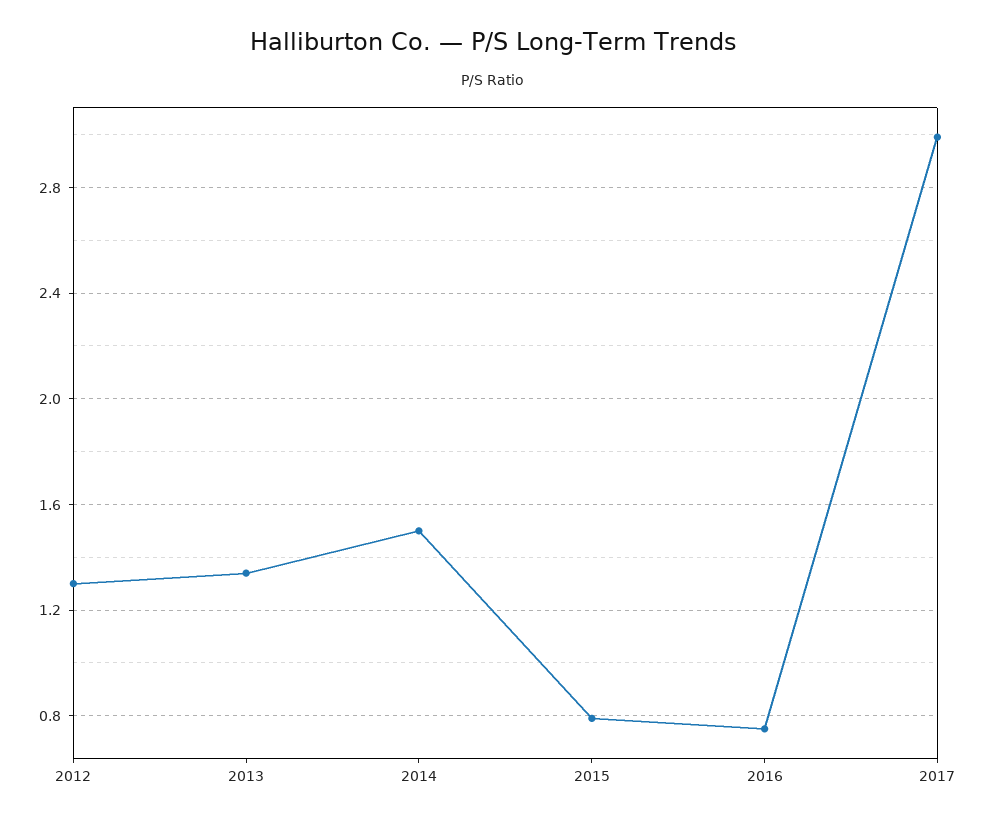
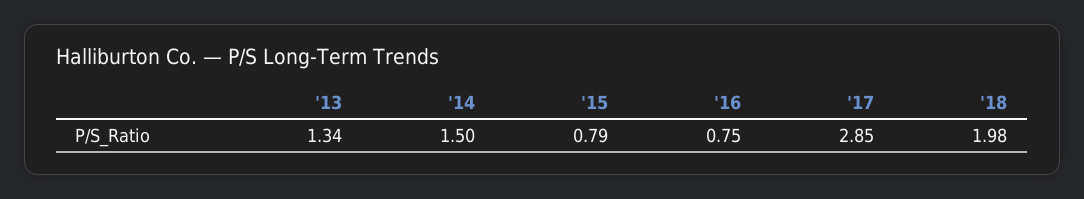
2012: 1.3 -> none
2017: 3 -> 2.85
'18: none -> 1.98

